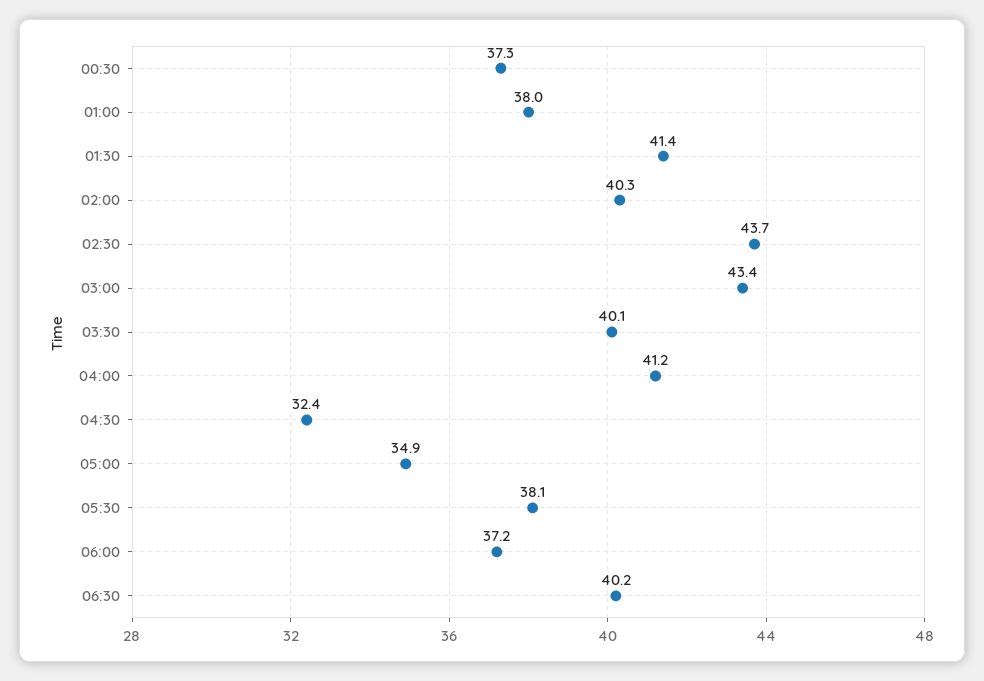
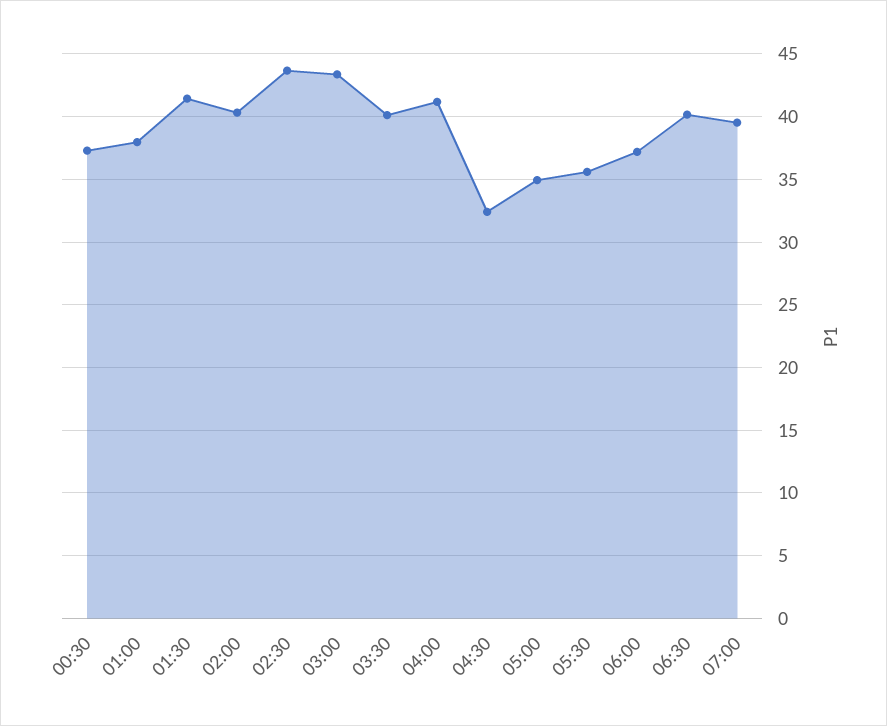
05:30: 38.1 -> 35.5
07:00: none -> 39.5

